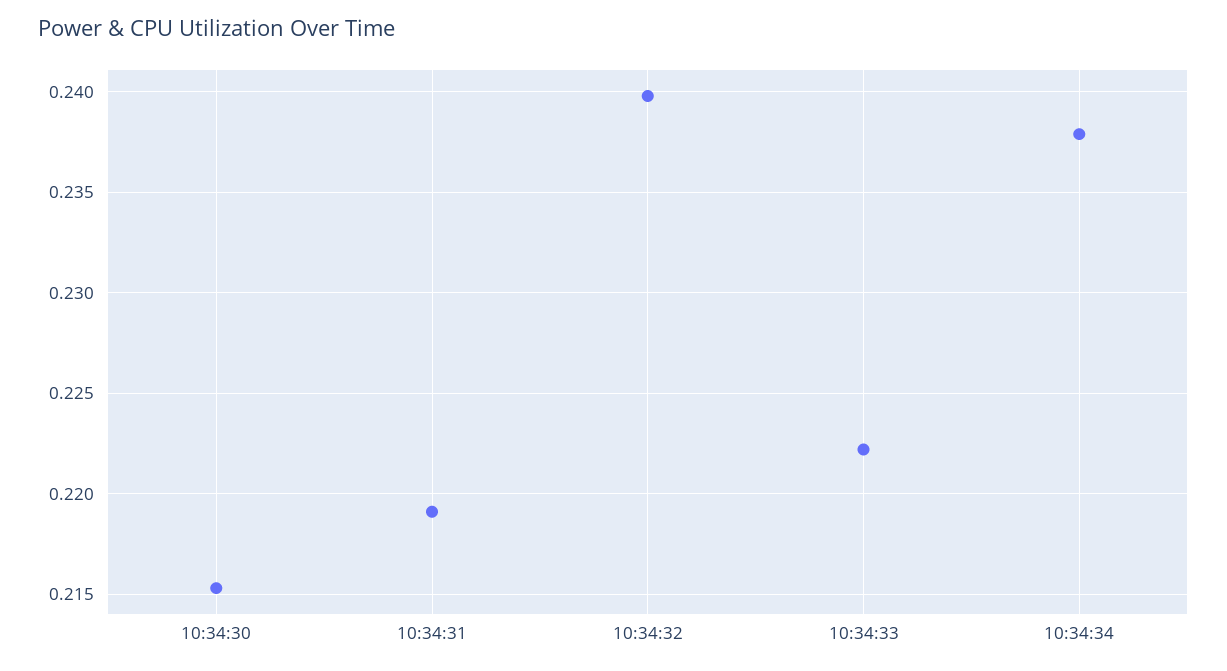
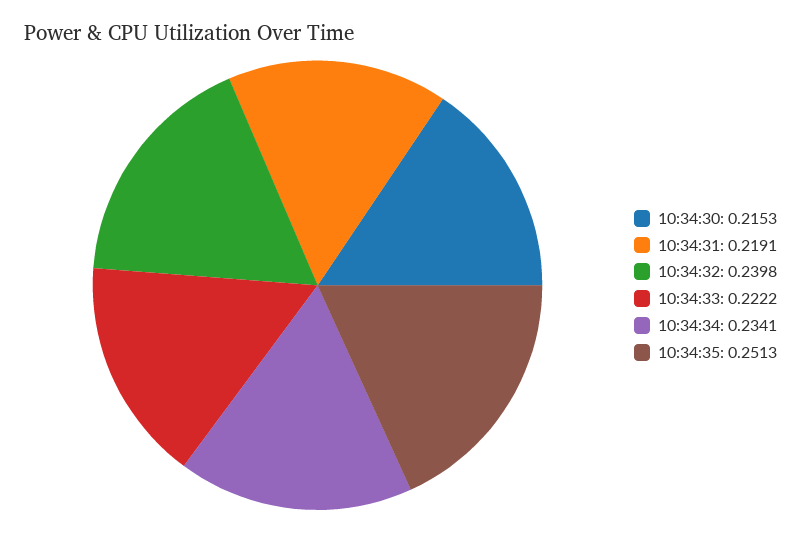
10:34:34: 0.238 -> 0.2341
10:34:35: none -> 0.2513

